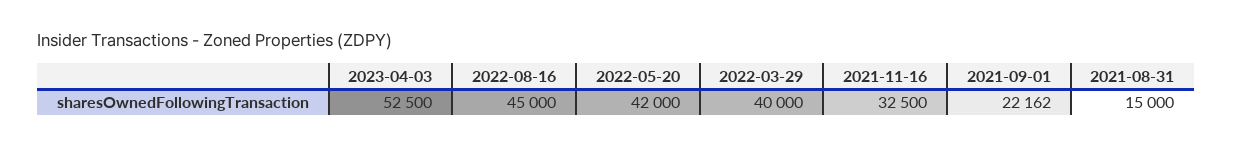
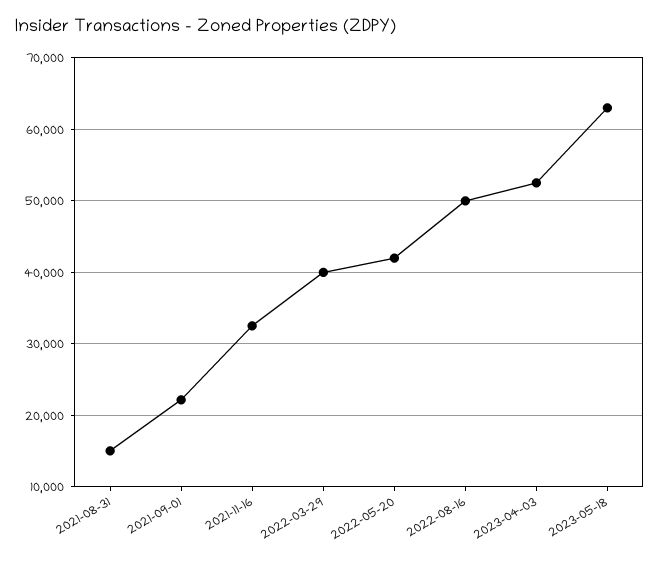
2022-08-16: 45000 -> 50000
2023-05-18: none -> 63000

